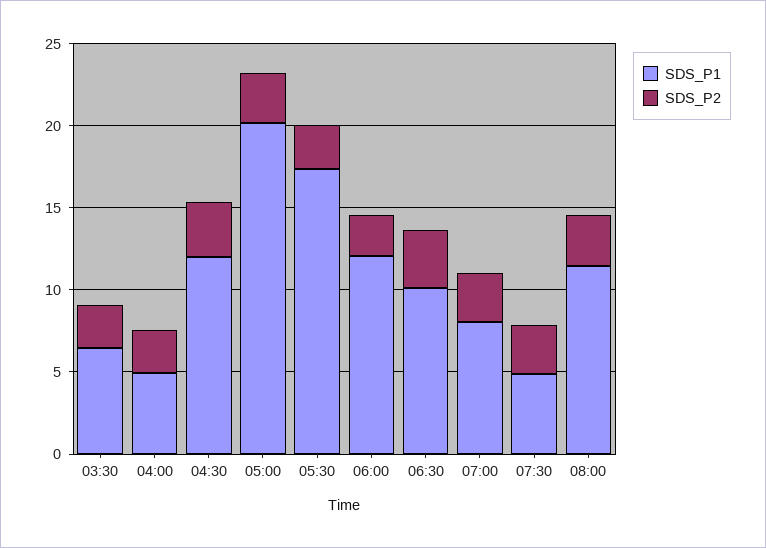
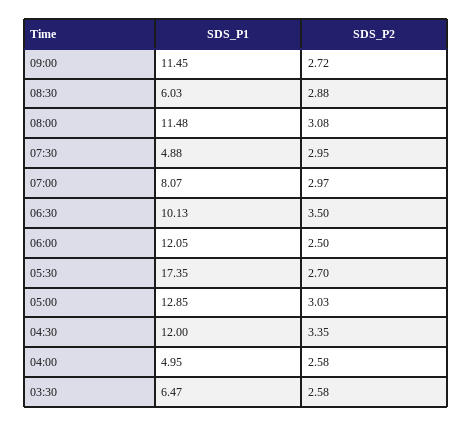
SDS_P1, 05:00: 20 -> 12.85
SDS_P1, 09:00: none -> 11.45
SDS_P2, 09:00: none -> 2.72
SDS_P1, 08:30: none -> 6.03
SDS_P2, 08:30: none -> 2.88

